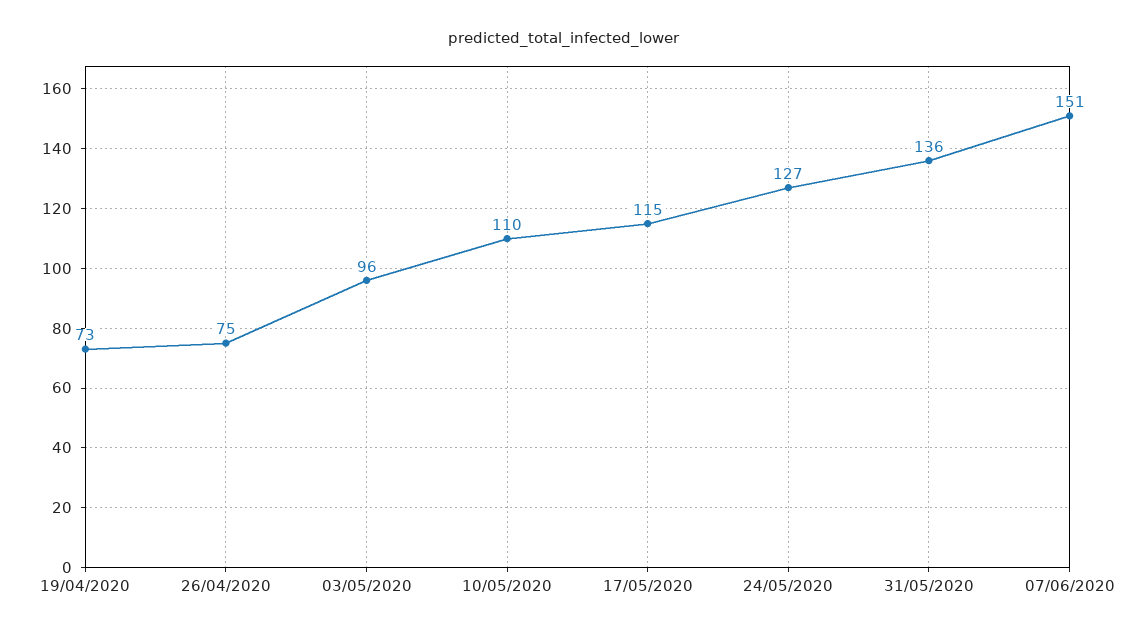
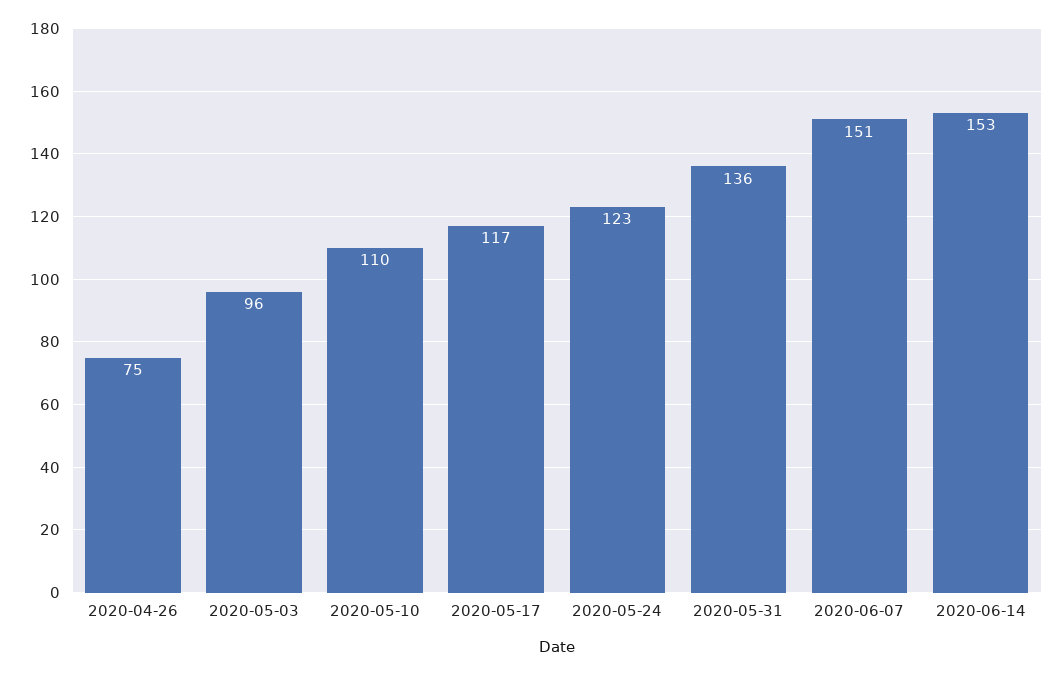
19/04/2020: 73 -> none
17/05/2020: 115 -> 117
24/05/2020: 127 -> 123
2020-06-14: none -> 153

